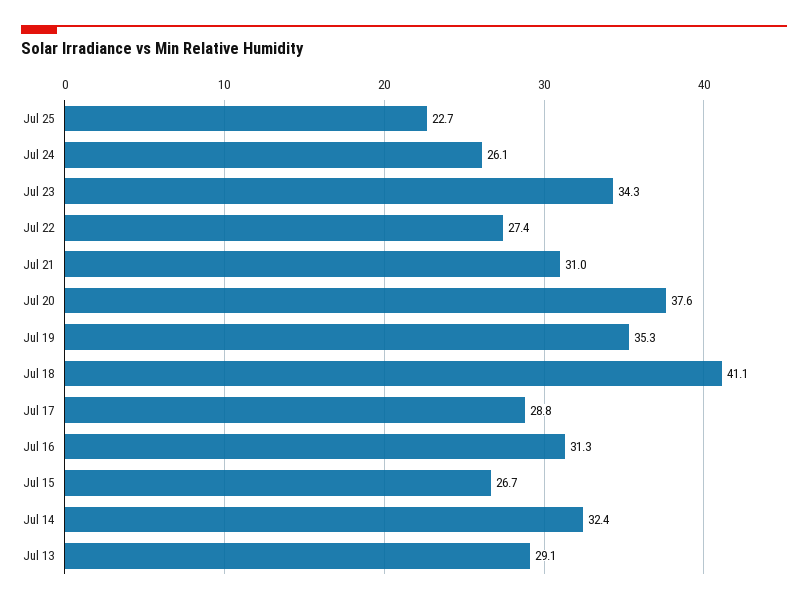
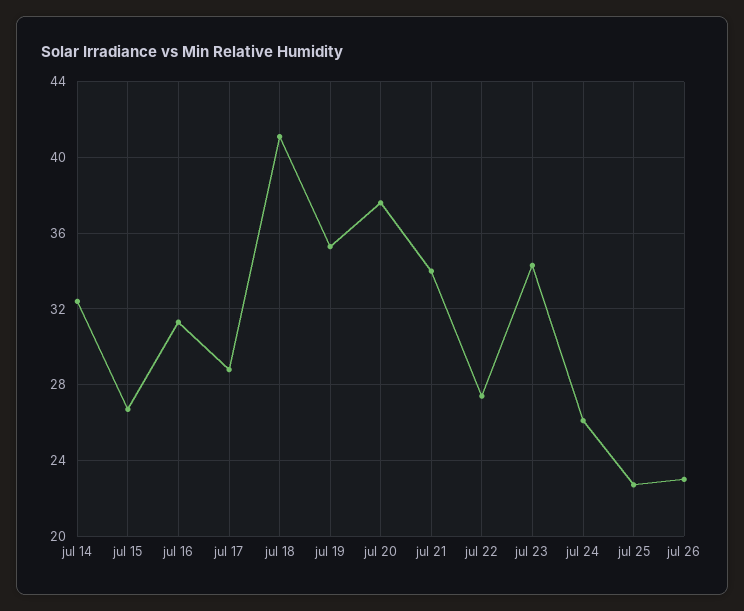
Jul 21: 31 -> 34
Jul 13: 29.1 -> none
jul 26: none -> 23

